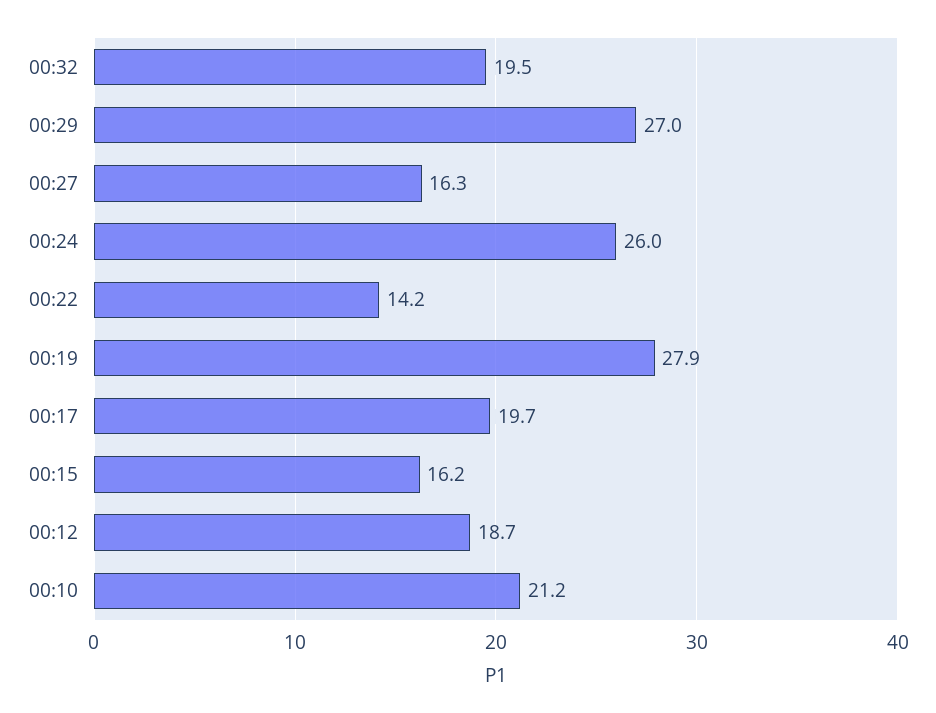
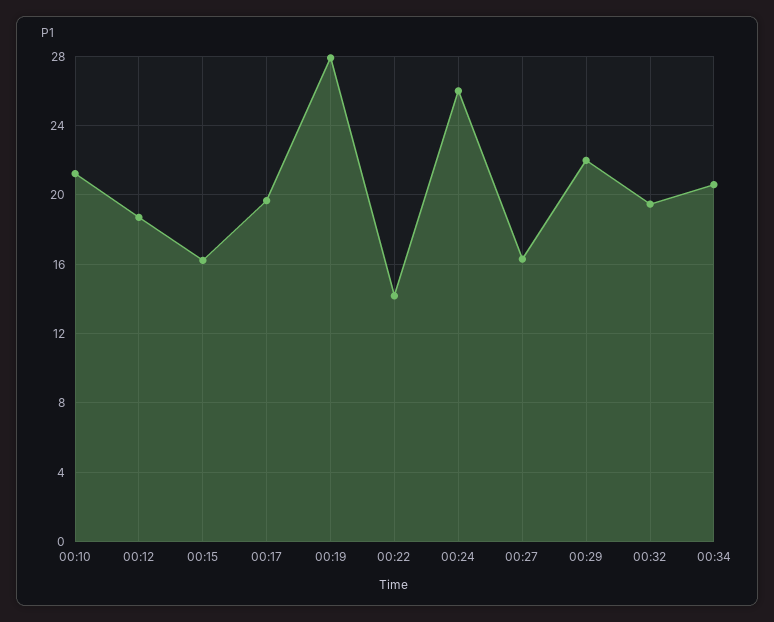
00:29: 27 -> 22
00:34: none -> 20.5

